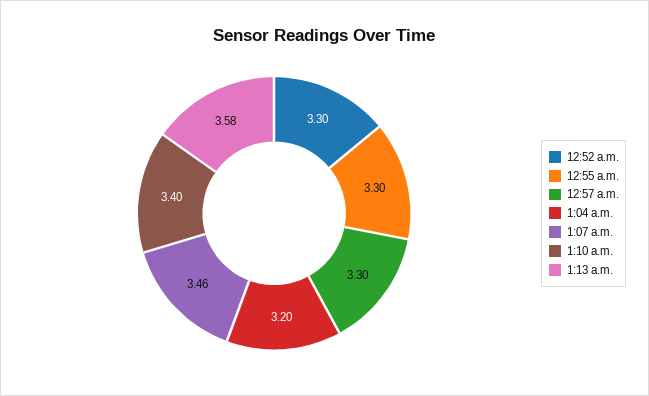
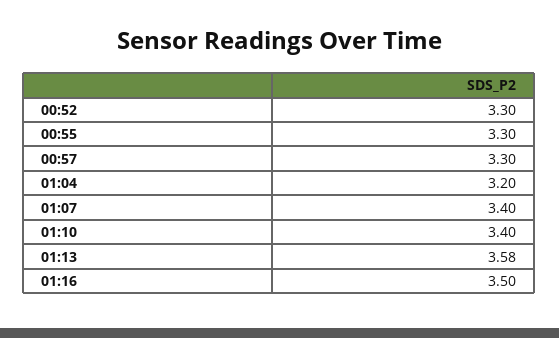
1:07 a.m.: 3.46 -> 3.4
01:16: none -> 3.5

